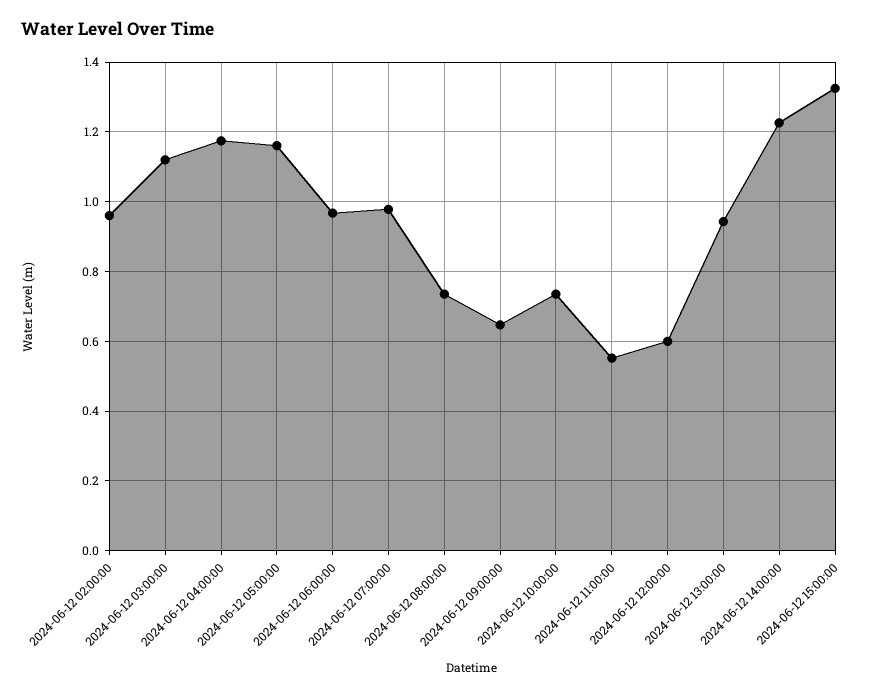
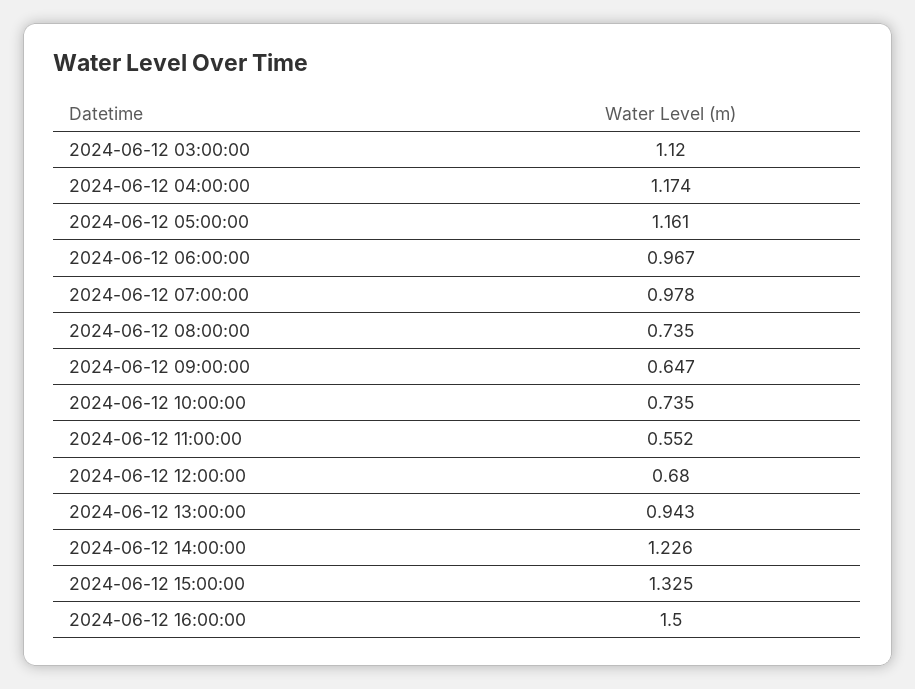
2024-06-12 02:00:00: 0.96 -> none
2024-06-12 12:00:00: 0.6 -> 0.68
2024-06-12 16:00:00: none -> 1.5

